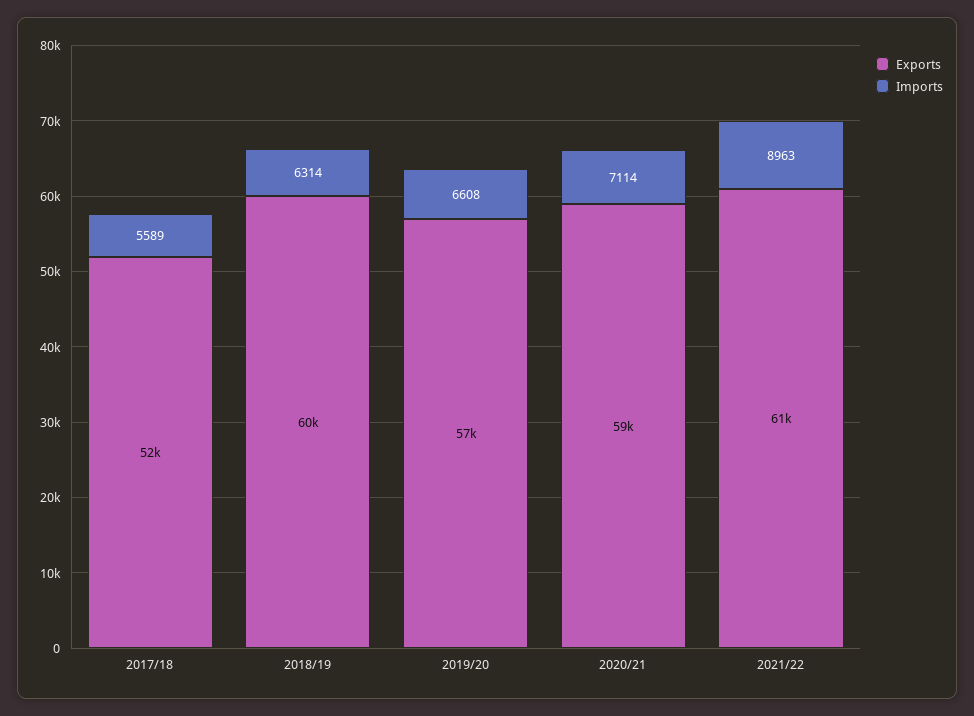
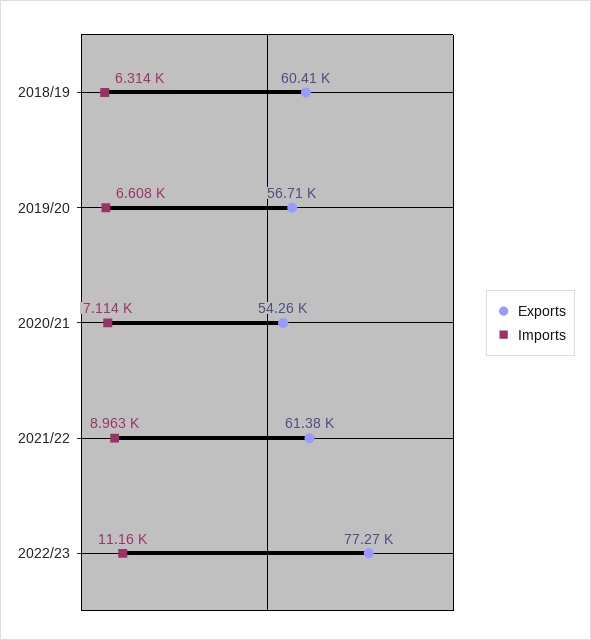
Exports, 2017/18: 52000 -> none
Imports, 2017/18: 5589 -> none
Exports, 2020/21: 59000 -> 54260
Exports, 2022/23: none -> 77270
Imports, 2022/23: none -> 11160

